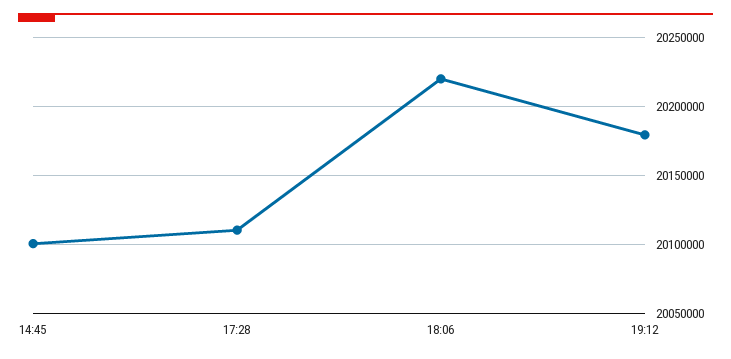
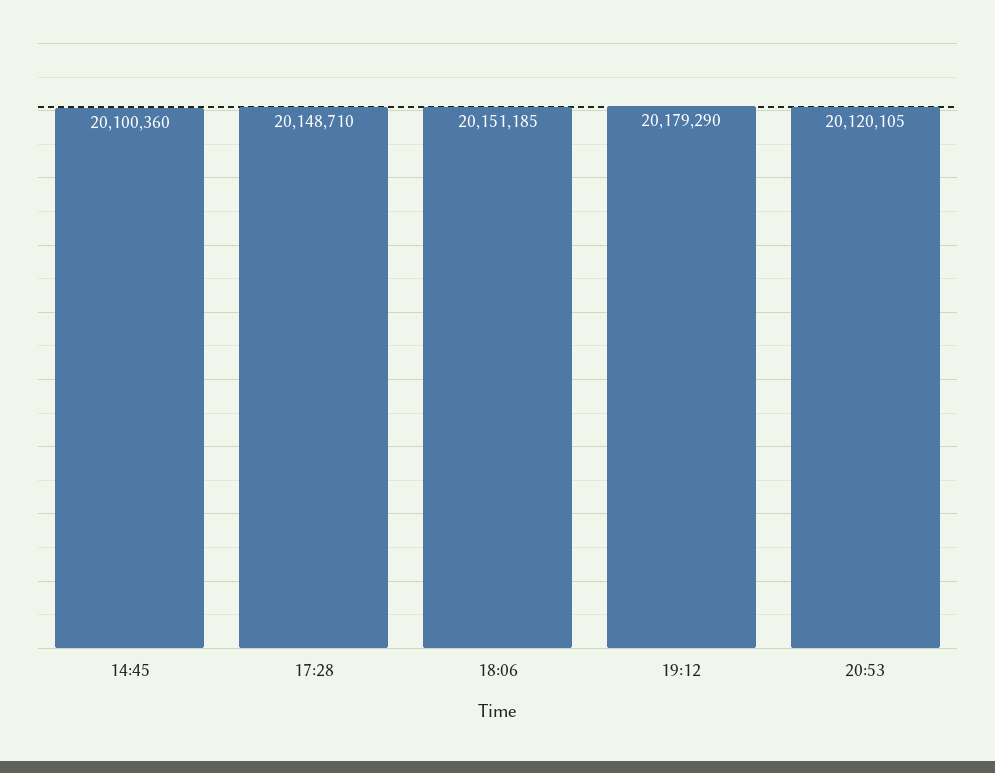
17:28: 20110000 -> 20148710
18:06: 20220000 -> 20151185
20:53: none -> 20120105

